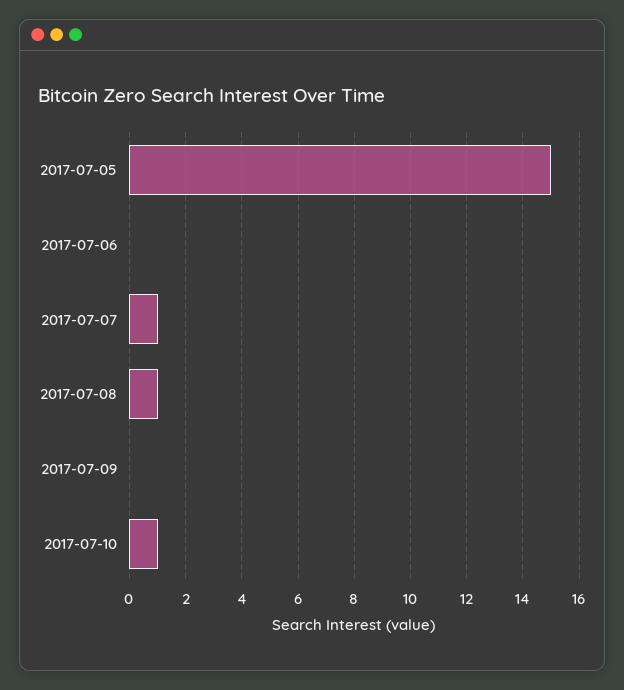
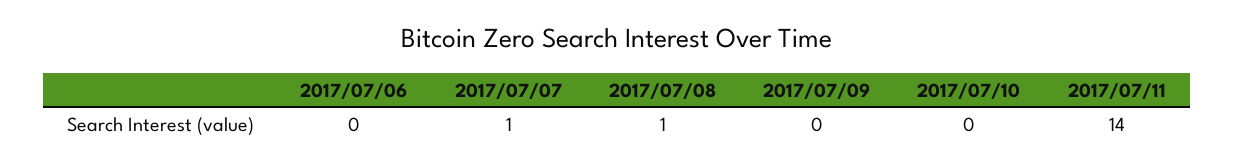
2017-07-05: 15 -> none
2017-07-10: 1 -> 0
2017/07/11: none -> 14

